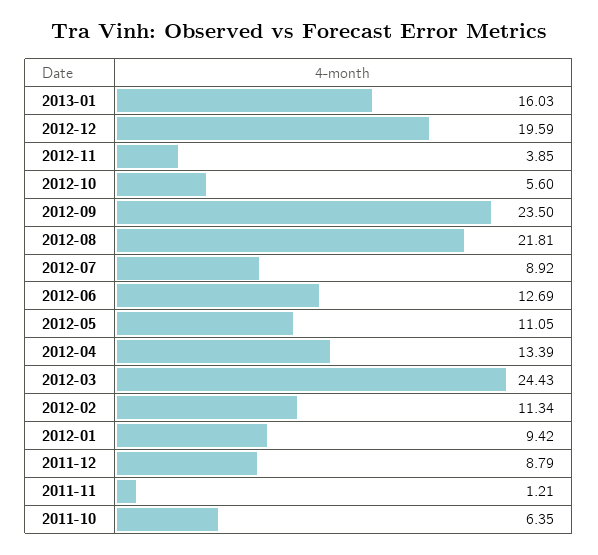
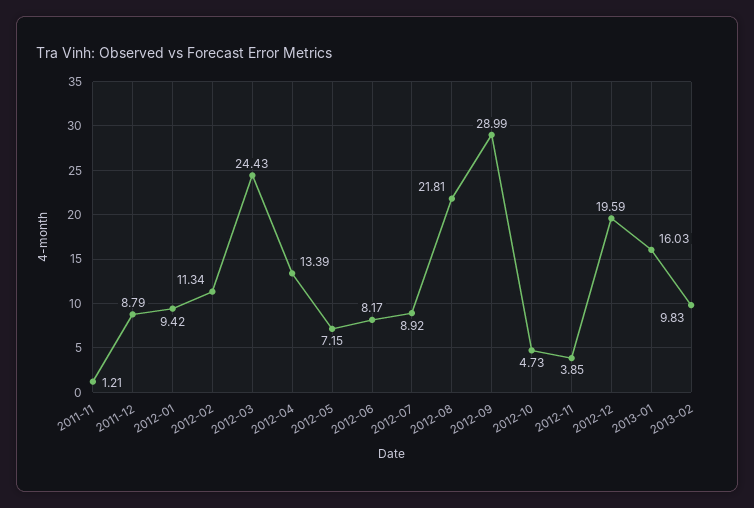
2012-10: 5.6 -> 4.73
2012-09: 23.5 -> 28.99
2012-06: 12.69 -> 8.17
2012-05: 11.05 -> 7.15
2011-10: 6.35 -> none
2013-02: none -> 9.83

